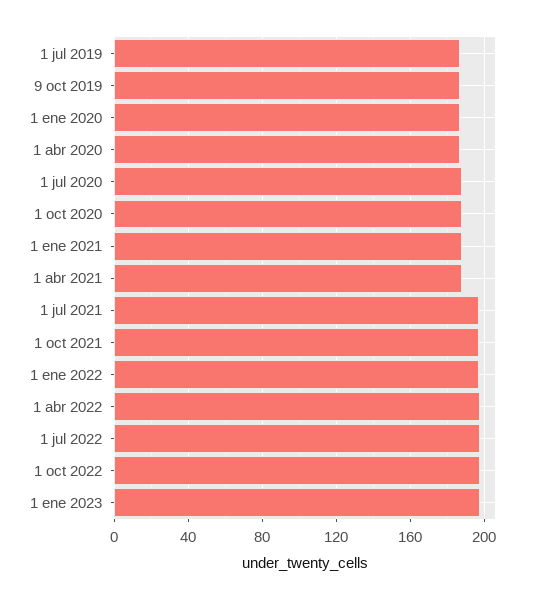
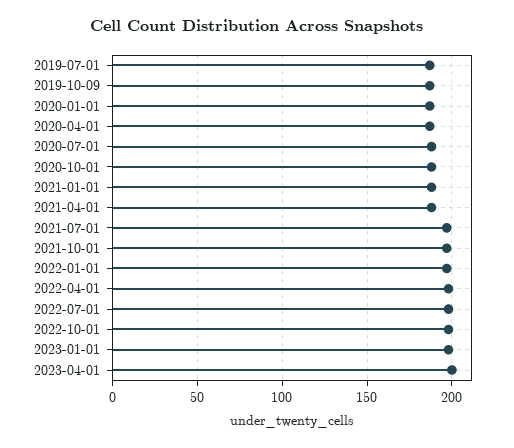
2023-04-01: none -> 200

